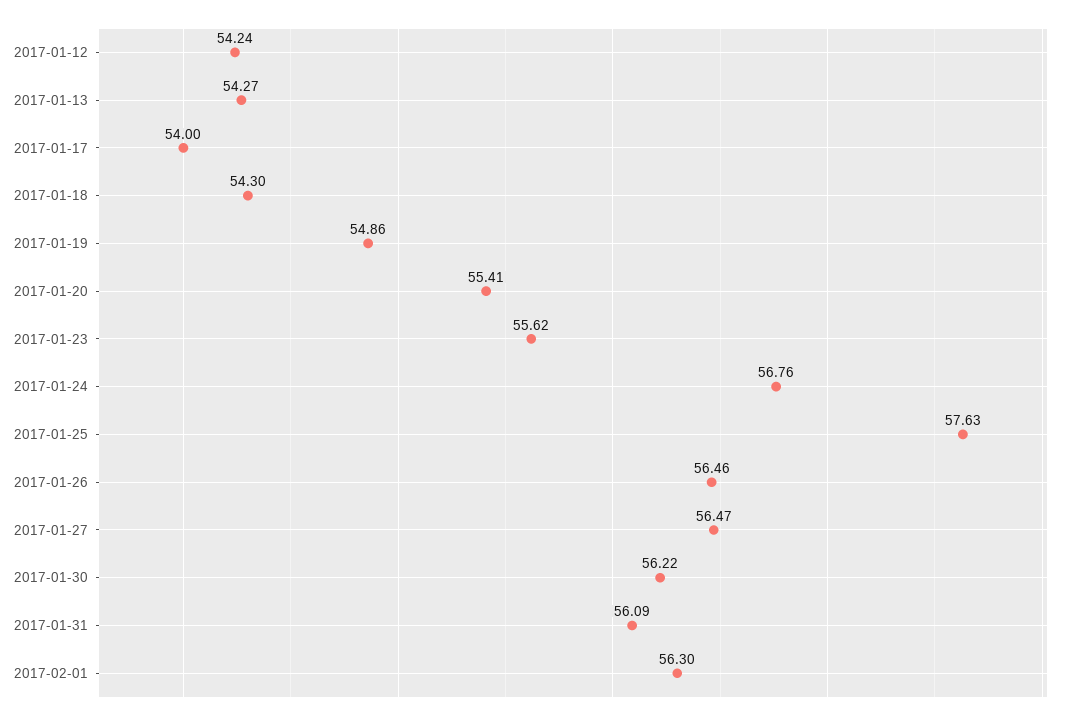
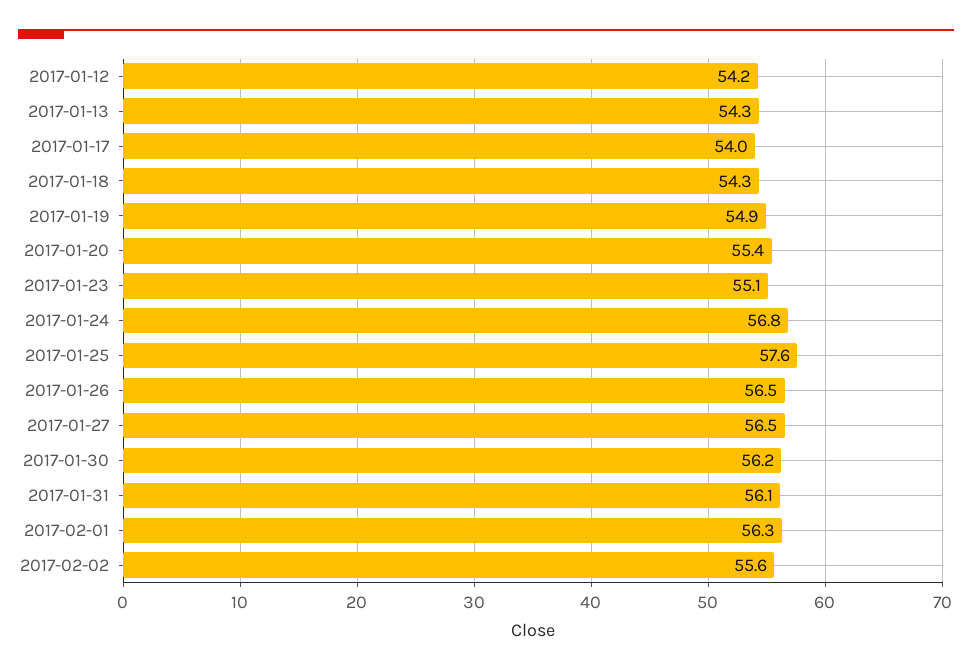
2017-01-23: 55.62 -> 55.1
2017-02-02: none -> 55.6

